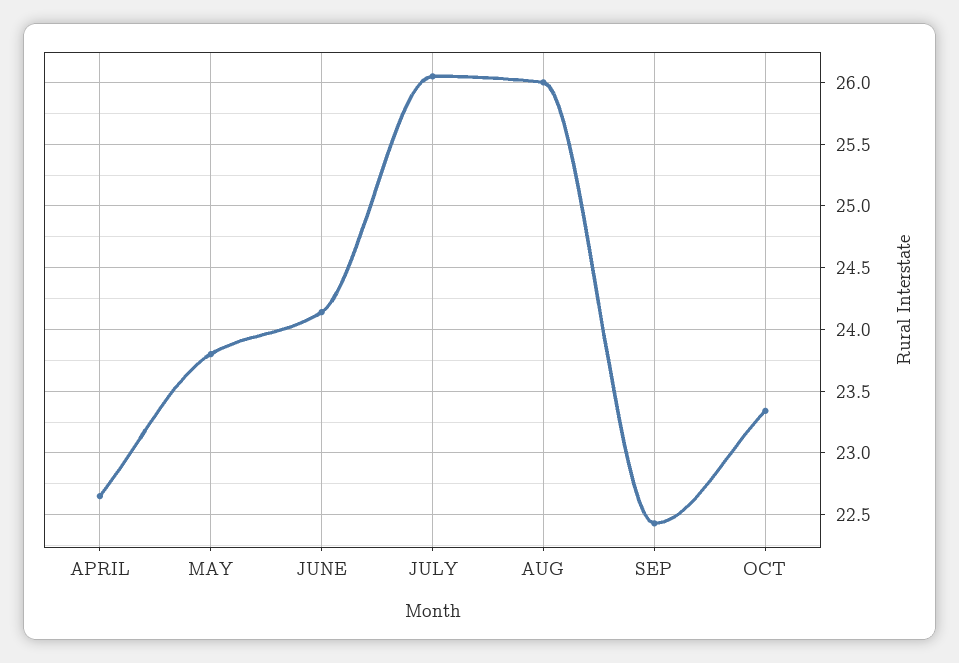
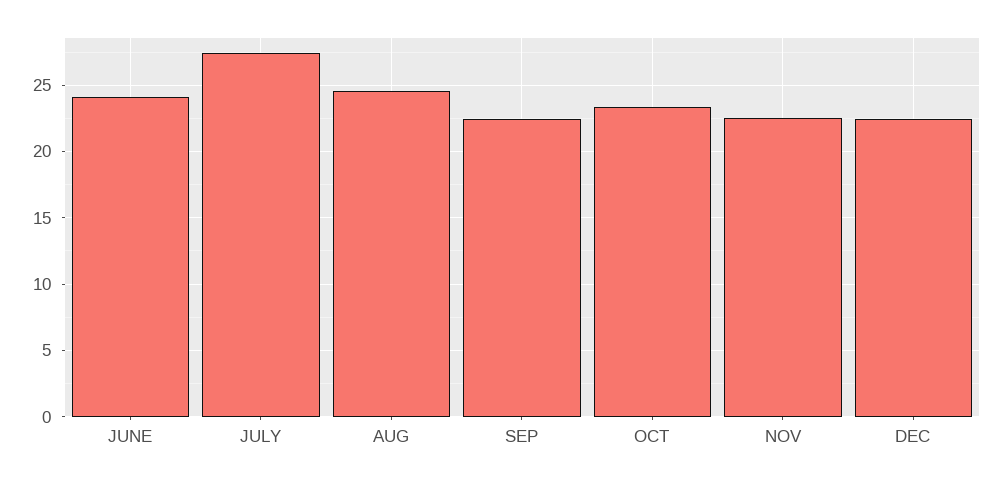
APRIL: 22.65 -> none
MAY: 23.8 -> none
JULY: 26.05 -> 27.5
AUG: 26 -> 24.5
NOV: none -> 22.5
DEC: none -> 22.5

